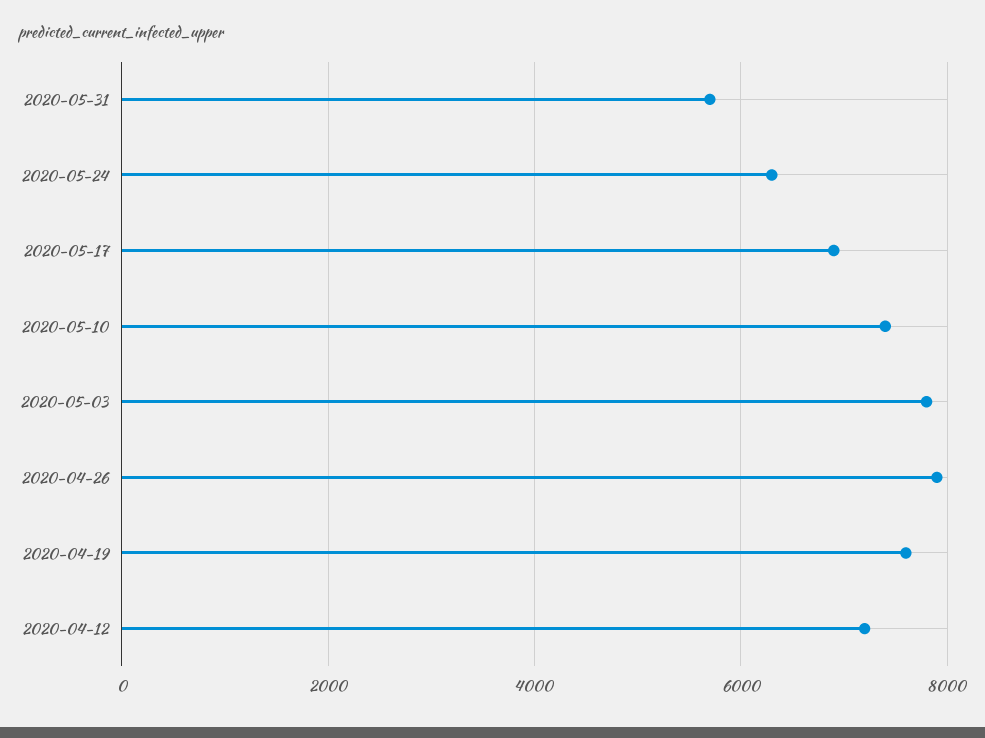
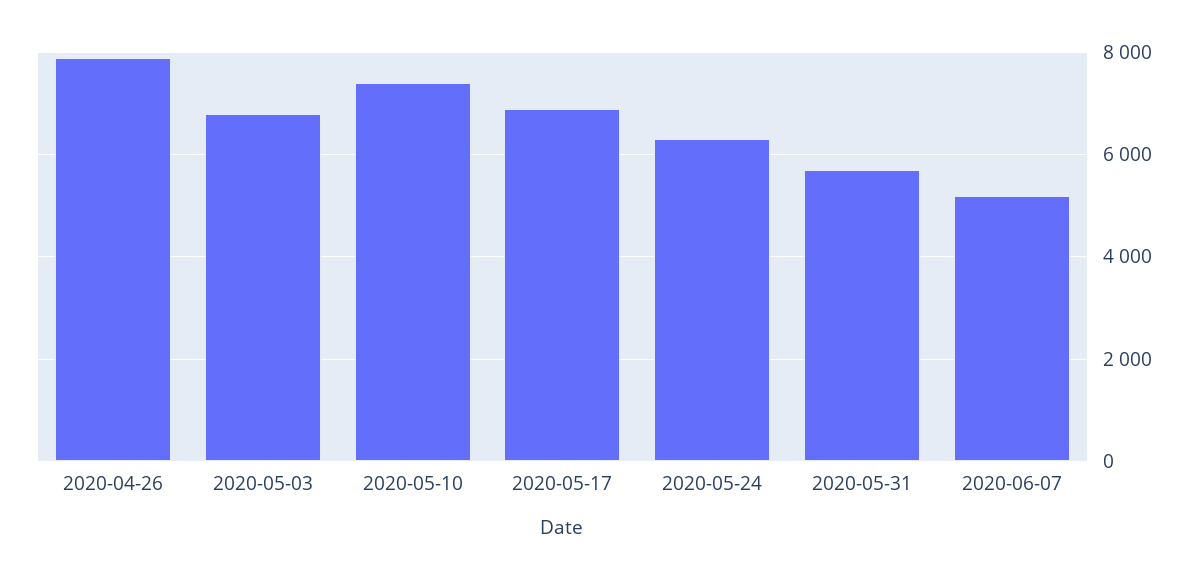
2020-05-03: 7800 -> 6800
2020-04-19: 7600 -> none
2020-04-12: 7200 -> none
2020-06-07: none -> 5200

